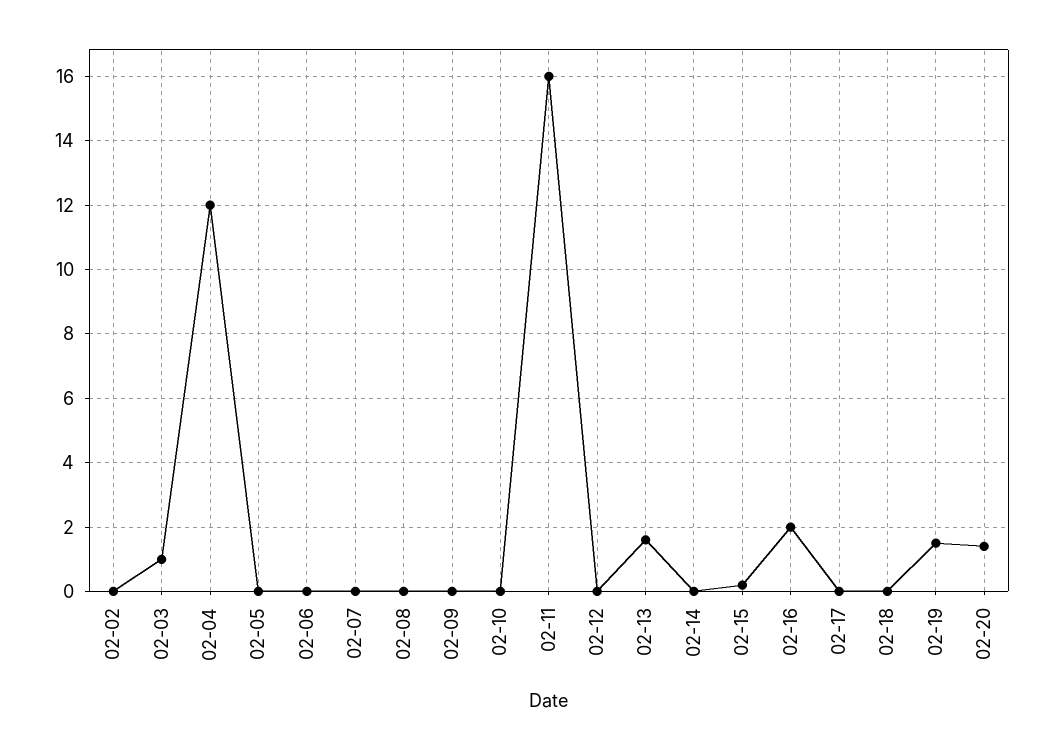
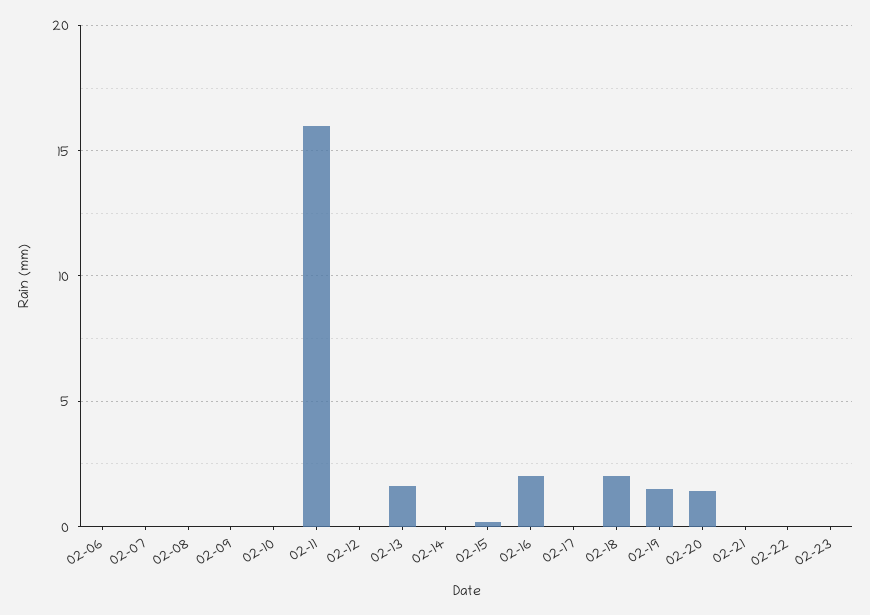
02-02: 0 -> none
02-03: 1 -> none
02-04: 12 -> none
02-05: 0 -> none
02-18: 0 -> 2
02-21: none -> 0
02-22: none -> 0
02-23: none -> 0

